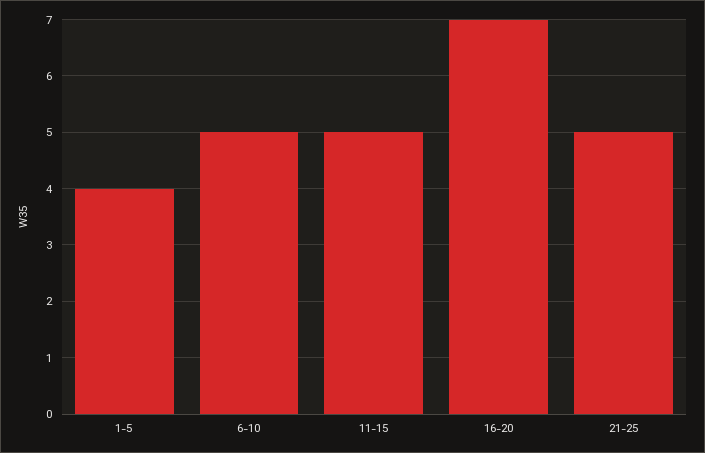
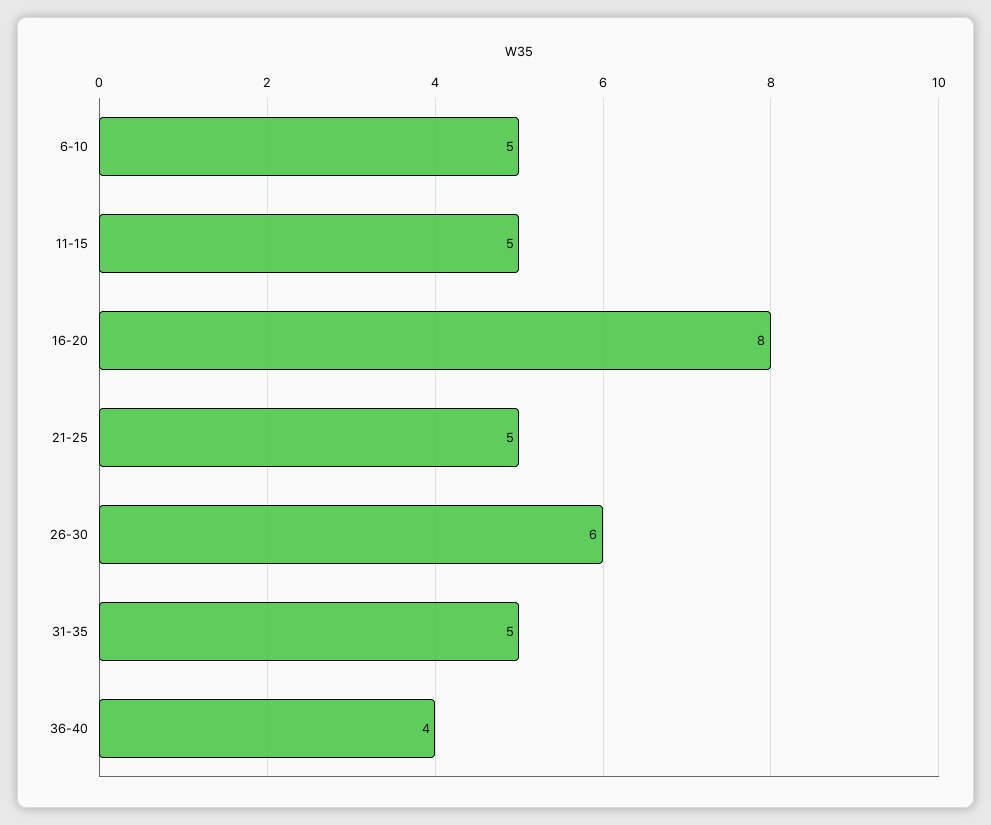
1-5: 4 -> none
16-20: 7 -> 8
26-30: none -> 6
31-35: none -> 5
36-40: none -> 4

